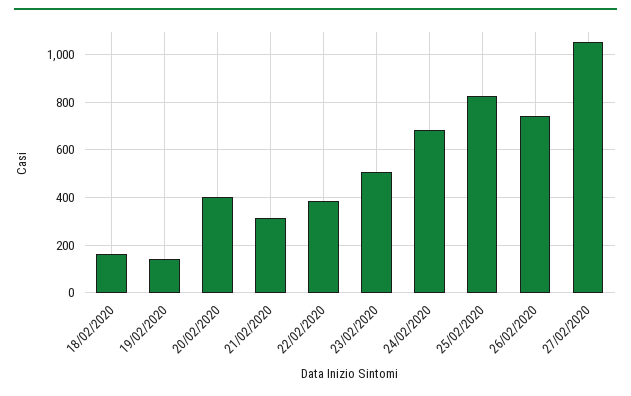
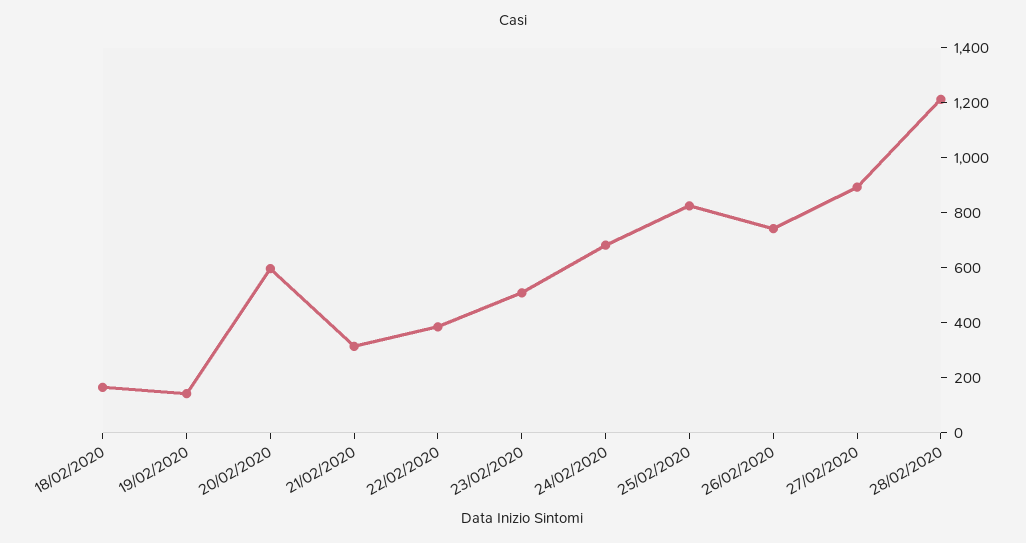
20/02/2020: 400 -> 600
27/02/2020: 1050 -> 900
28/02/2020: none -> 1200

